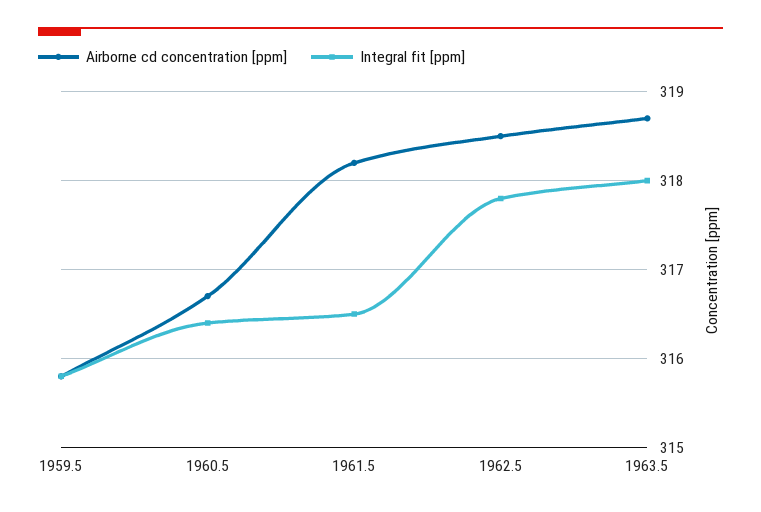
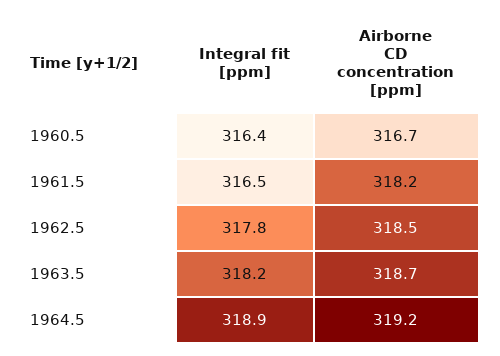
Airborne cd concentration [ppm], 1959.5: 315.8 -> none
Integral fit [ppm], 1959.5: 315.8 -> none
Integral fit [ppm], 1963.5: 318 -> 318.2
Integral fit [ppm], 1964.5: none -> 318.9
Airborne cd concentration [ppm], 1964.5: none -> 319.2

